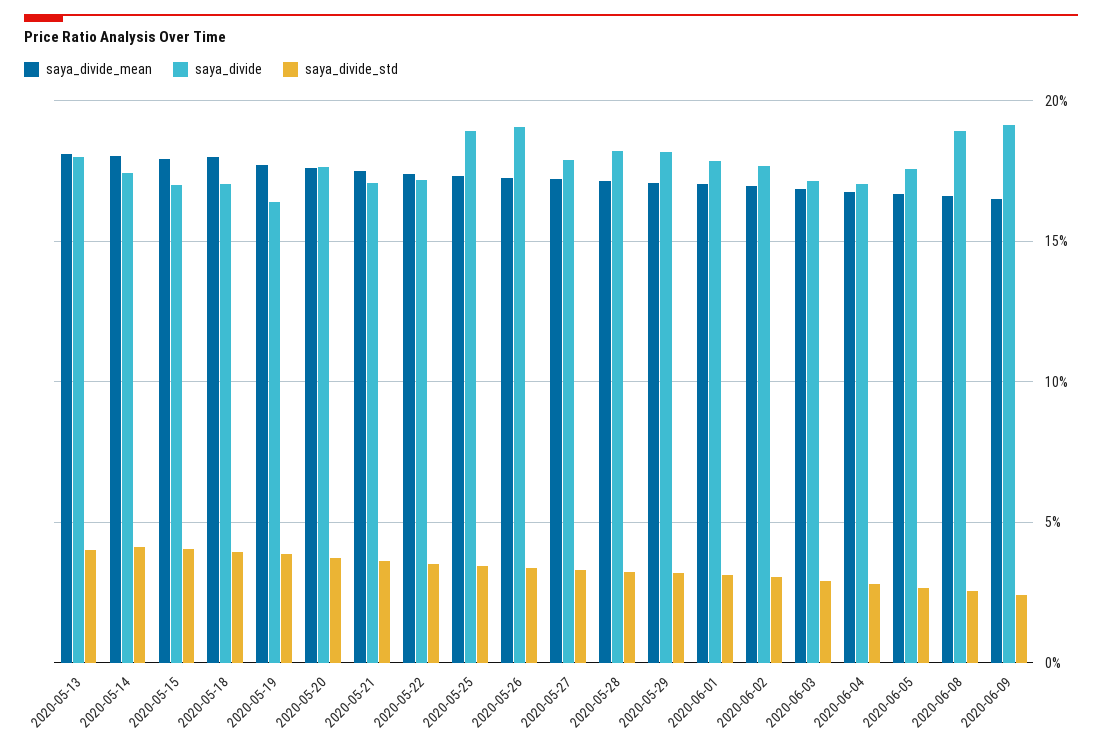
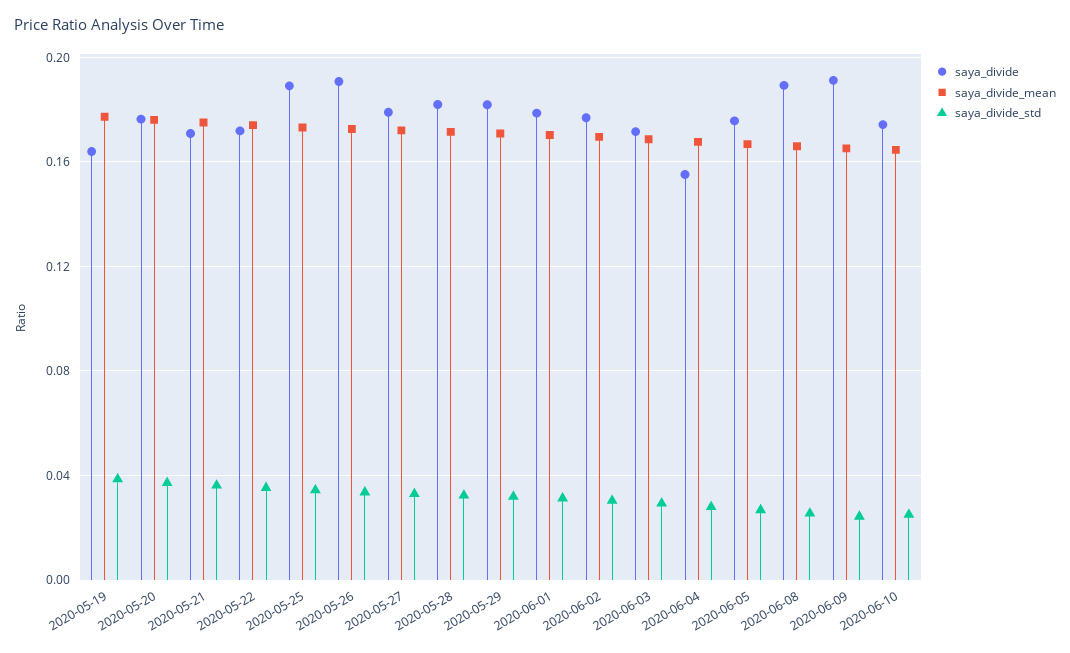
saya_divide_mean, 2020-05-13: 0.18 -> none
saya_divide, 2020-05-13: 0.18 -> none
saya_divide_std, 2020-05-13: 0.04 -> none
saya_divide_mean, 2020-05-14: 0.18 -> none
saya_divide, 2020-05-14: 0.175 -> none
saya_divide_std, 2020-05-14: 0.04 -> none
saya_divide_mean, 2020-05-15: 0.18 -> none
saya_divide, 2020-05-15: 0.17 -> none
saya_divide_std, 2020-05-15: 0.04 -> none
saya_divide_mean, 2020-05-18: 0.18 -> none
saya_divide, 2020-05-18: 0.17 -> none
saya_divide_std, 2020-05-18: 0.04 -> none
saya_divide, 2020-06-04: 0.17 -> 0.155
saya_divide, 2020-06-10: none -> 0.175
saya_divide_mean, 2020-06-10: none -> 0.165
saya_divide_std, 2020-06-10: none -> 0.025

